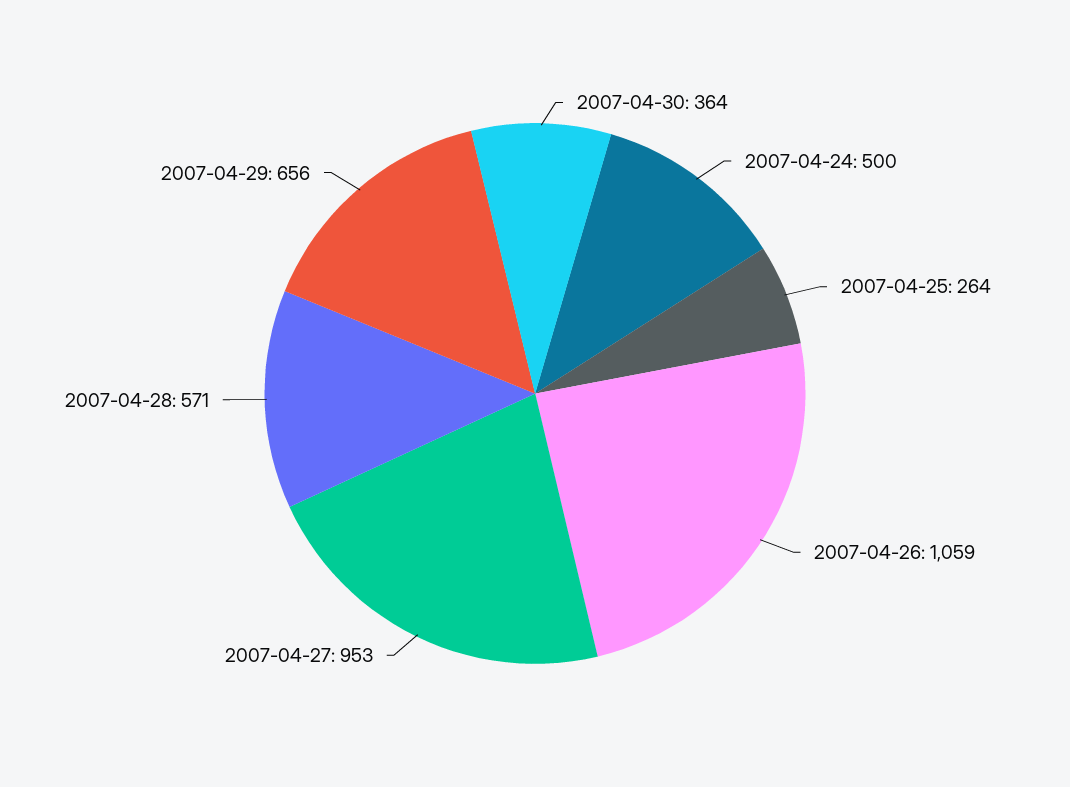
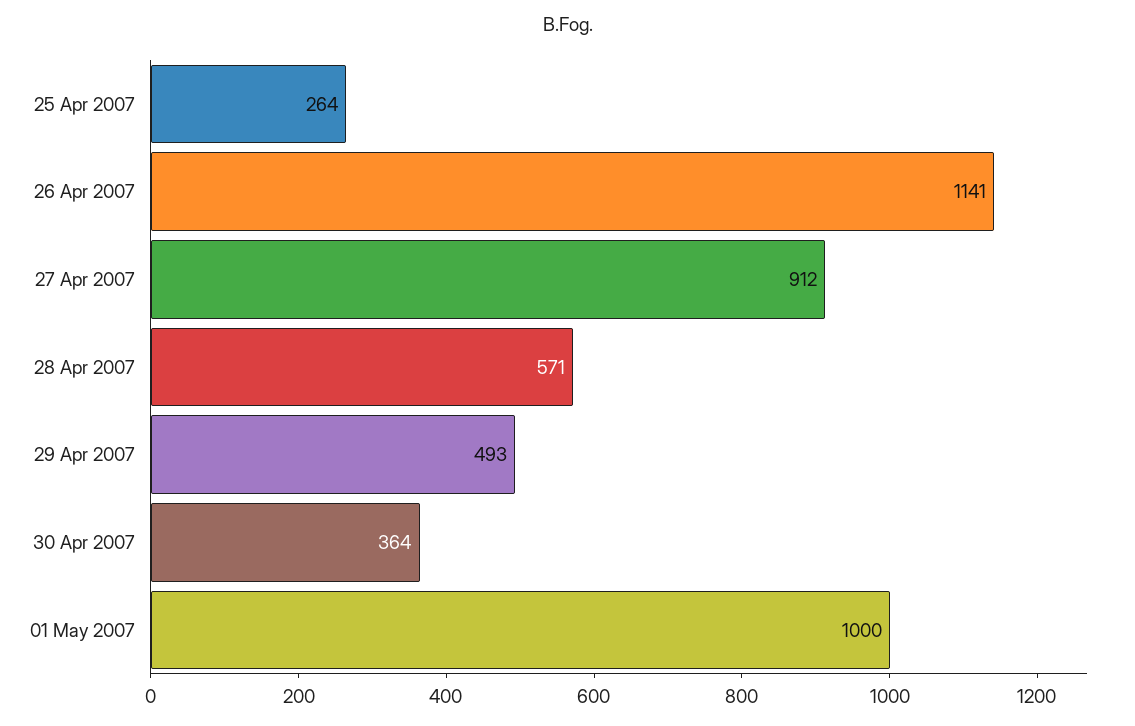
2007-04-24: 500 -> none
2007-04-26: 1059 -> 1141
2007-04-27: 953 -> 912
2007-04-29: 656 -> 493
01 May 2007: none -> 1000

